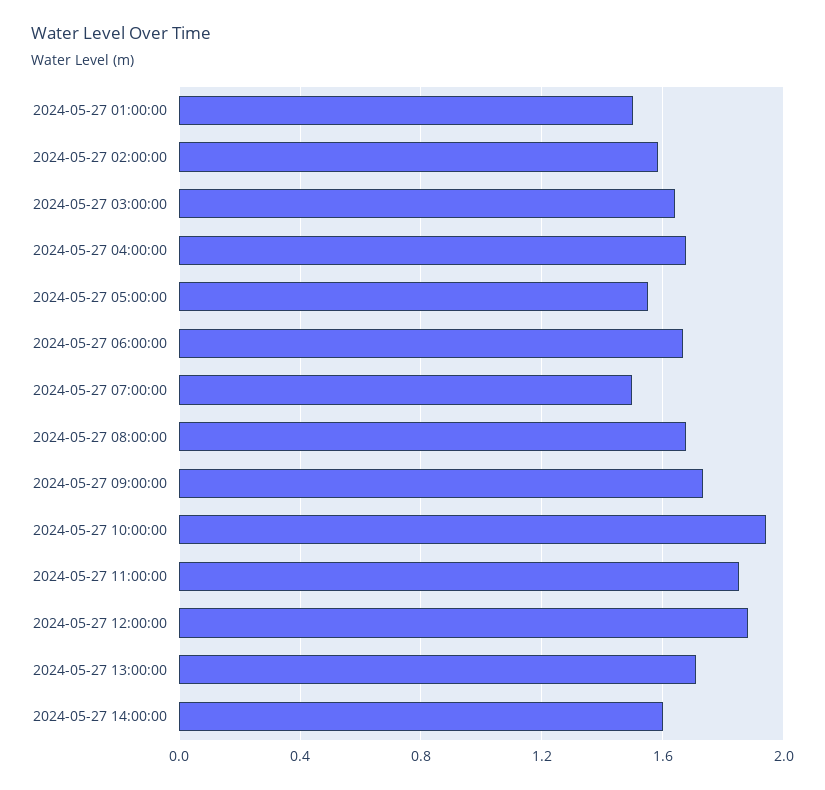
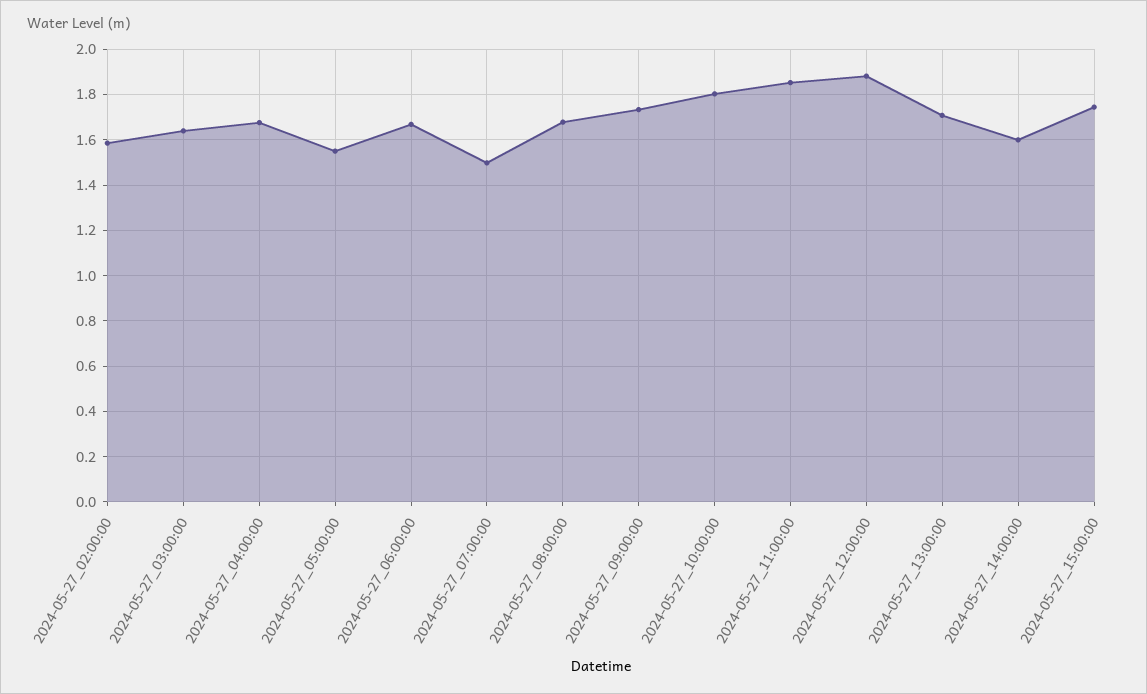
2024-05-27 01:00:00: 1.5 -> none
2024-05-27 10:00:00: 1.95 -> 1.8
2024-05-27_15:00:00: none -> 1.75

